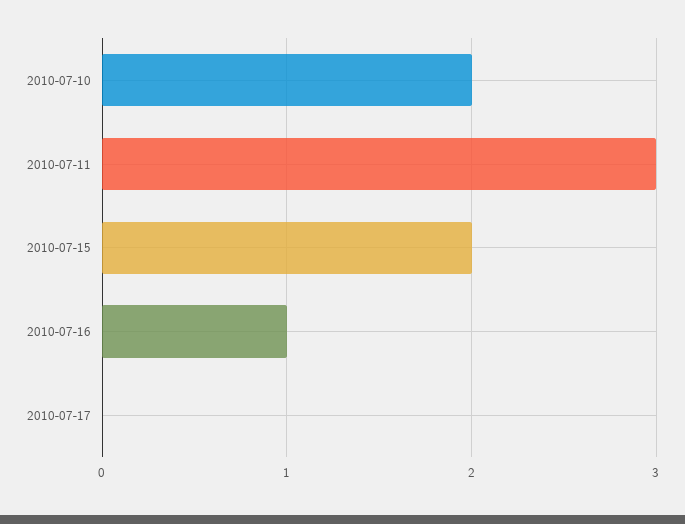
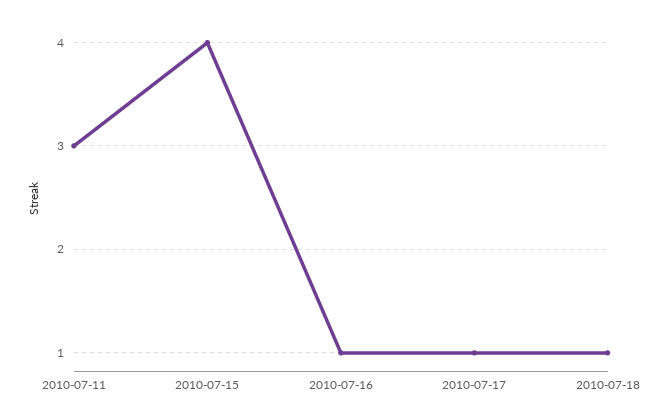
2010-07-10: 2 -> none
2010-07-15: 2 -> 4
2010-07-17: 0 -> 1
2010-07-18: none -> 1

